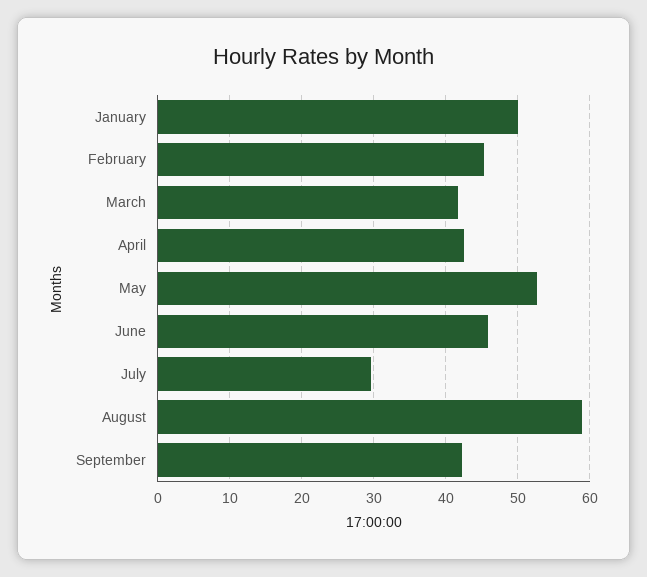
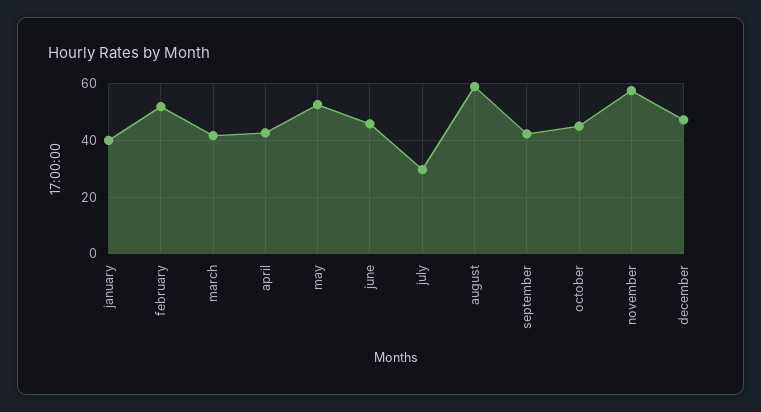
January: 50 -> 40
February: 45 -> 52.5
october: none -> 45
november: none -> 57.5
december: none -> 47.5

